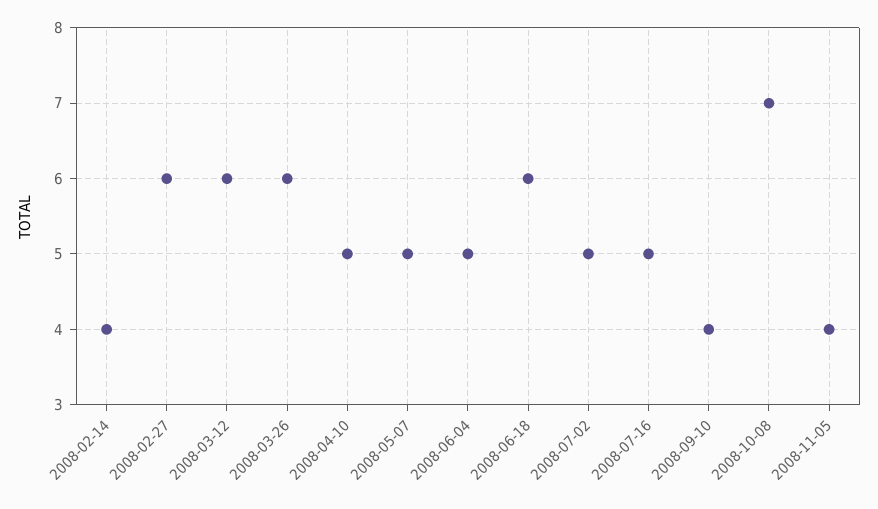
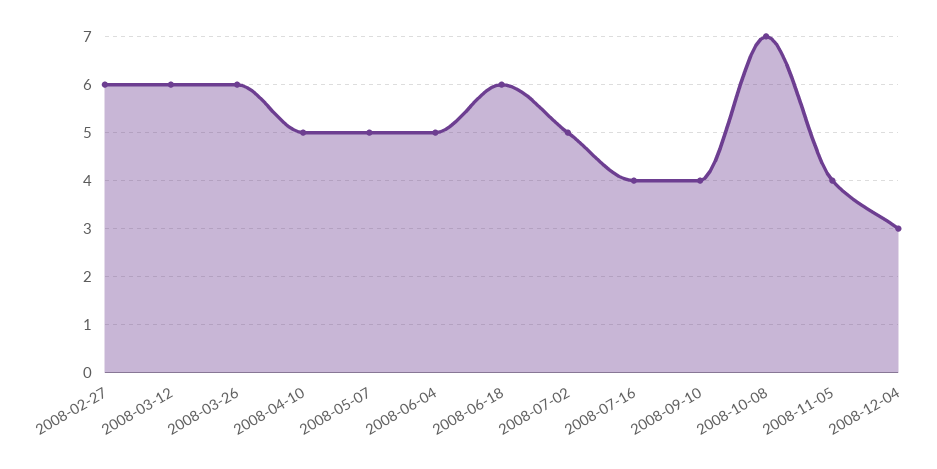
2008-02-14: 4 -> none
2008-07-16: 5 -> 4
2008-12-04: none -> 3

